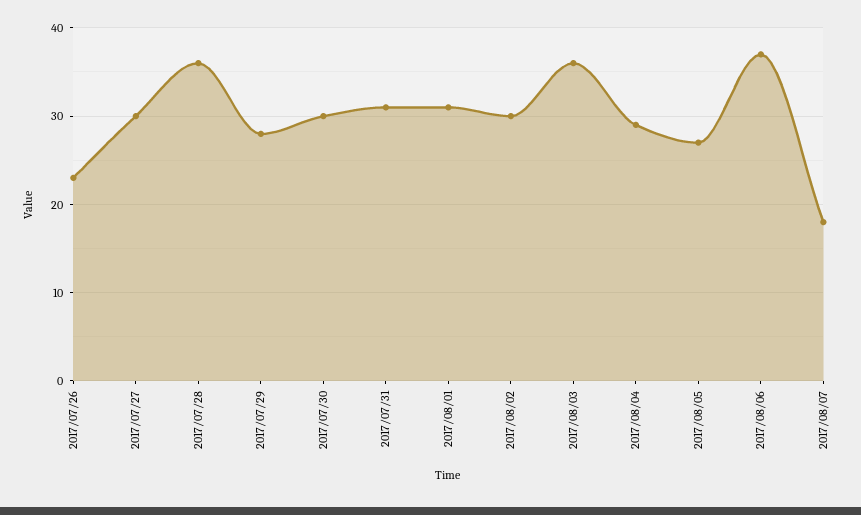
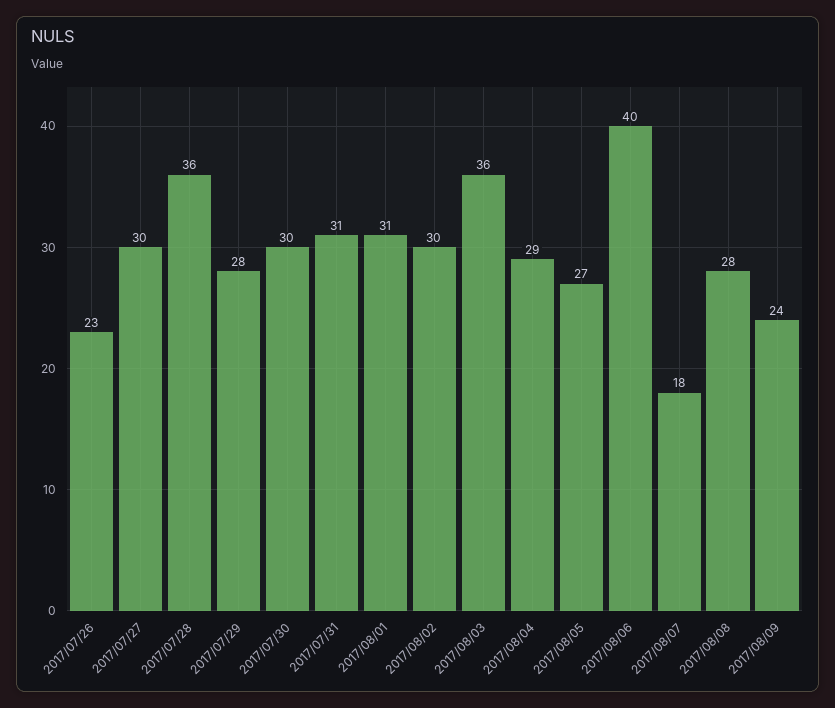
2017/08/06: 37 -> 40
2017/08/08: none -> 28
2017/08/09: none -> 24

